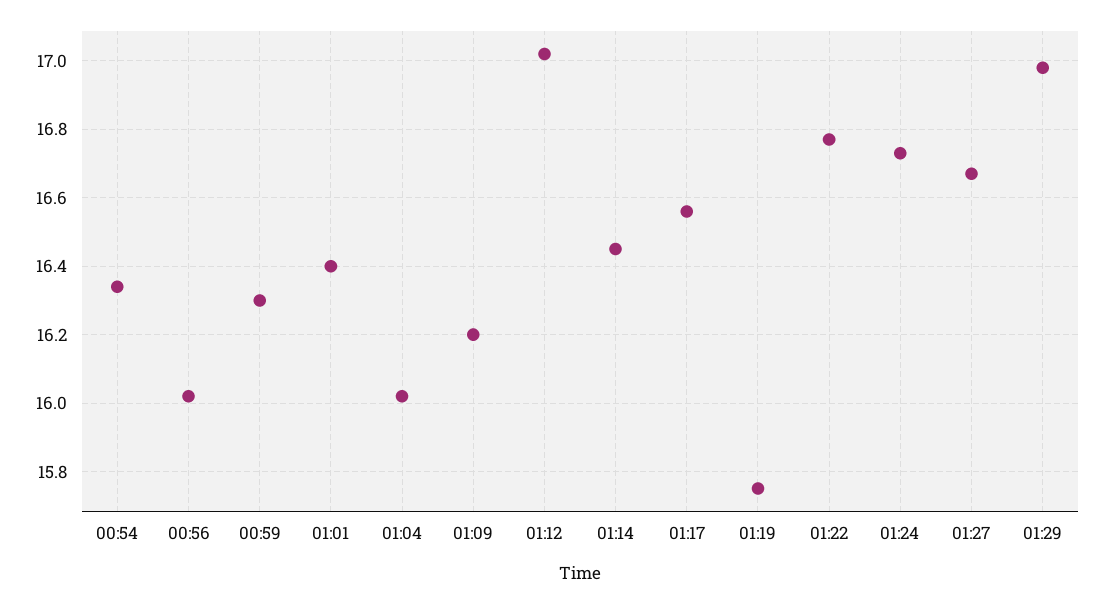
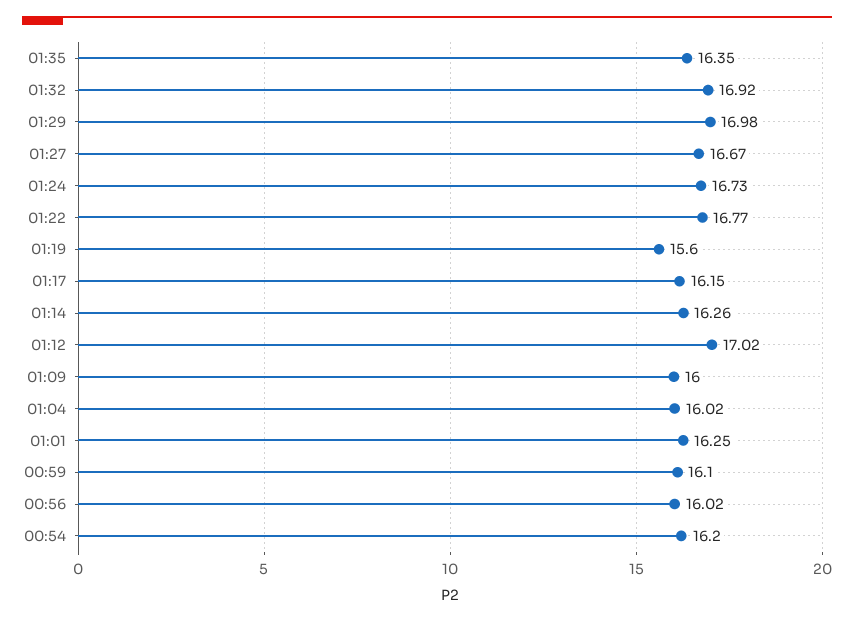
00:54: 16.35 -> 16.2
00:59: 16.3 -> 16.1
01:01: 16.4 -> 16.25
01:09: 16.2 -> 16
01:14: 16.45 -> 16.26
01:17: 16.55 -> 16.15
01:19: 15.75 -> 15.6
01:35: none -> 16.35
01:32: none -> 16.92

